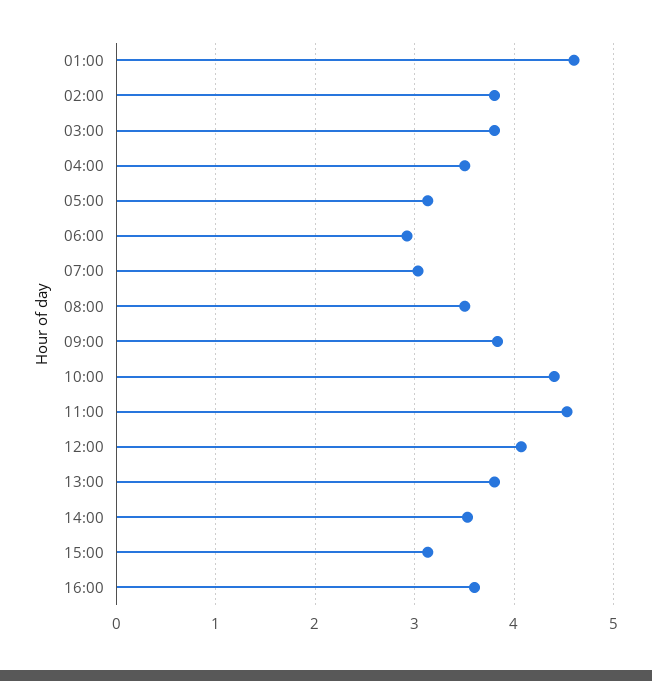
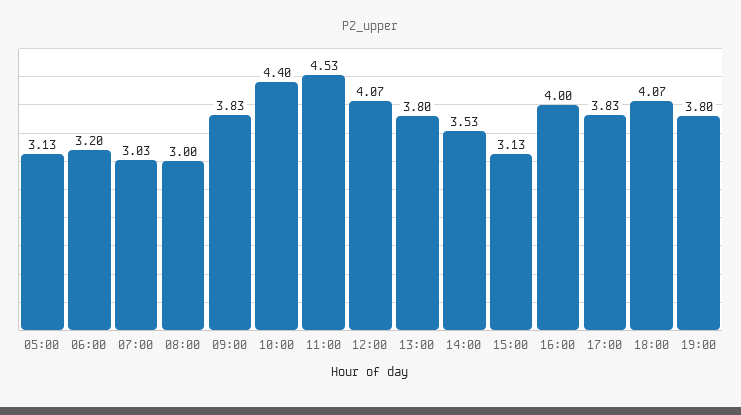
01:00: 4.6 -> none
02:00: 3.8 -> none
03:00: 3.8 -> none
04:00: 3.5 -> none
06:00: 2.9 -> 3.2
08:00: 3.5 -> 3
16:00: 3.6 -> 4
17:00: none -> 3.83
18:00: none -> 4.07
19:00: none -> 3.8

